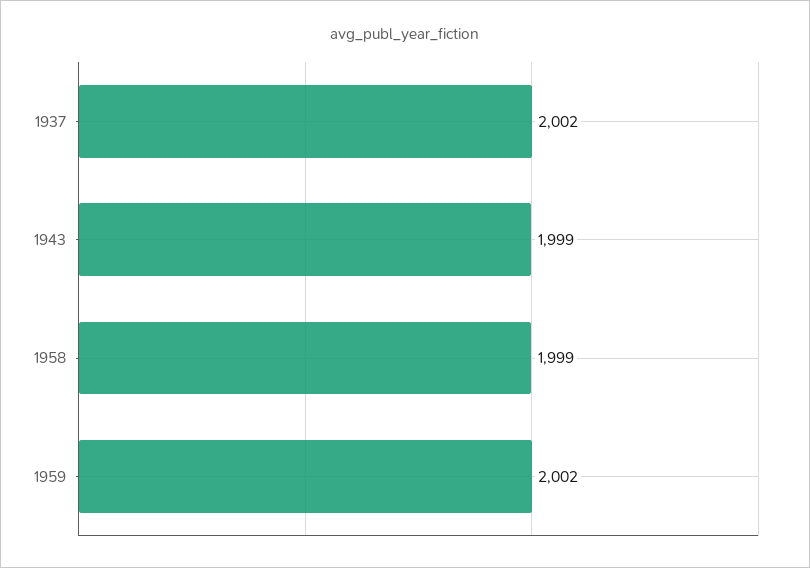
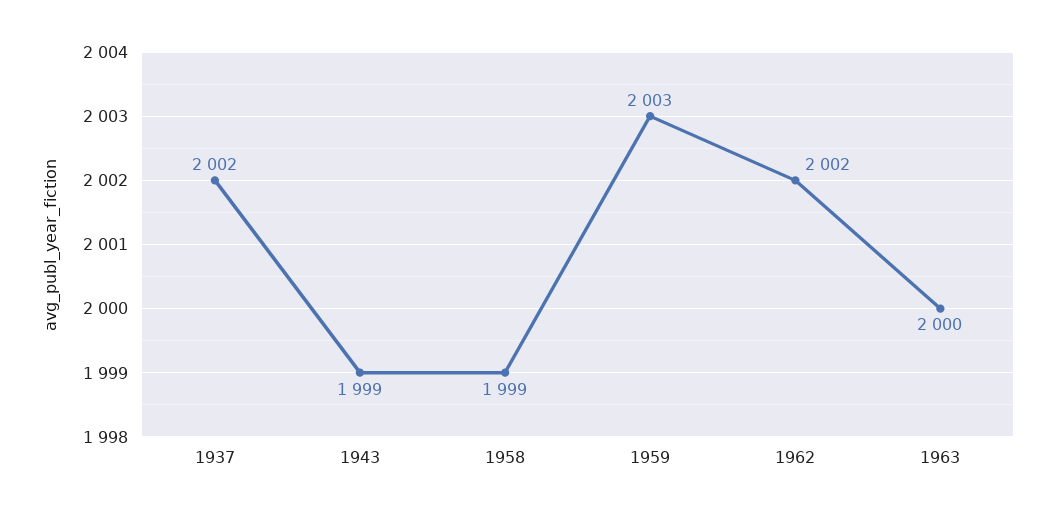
1959: 2002 -> 2003
1962: none -> 2002
1963: none -> 2000

